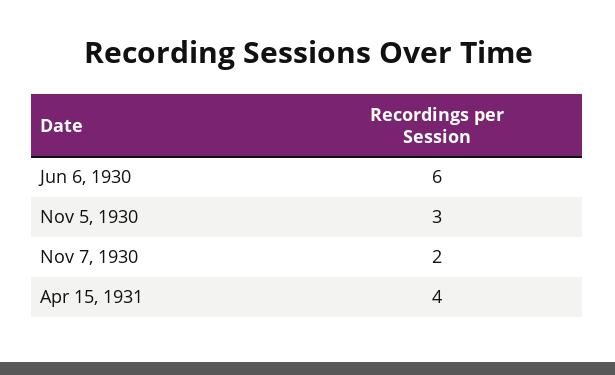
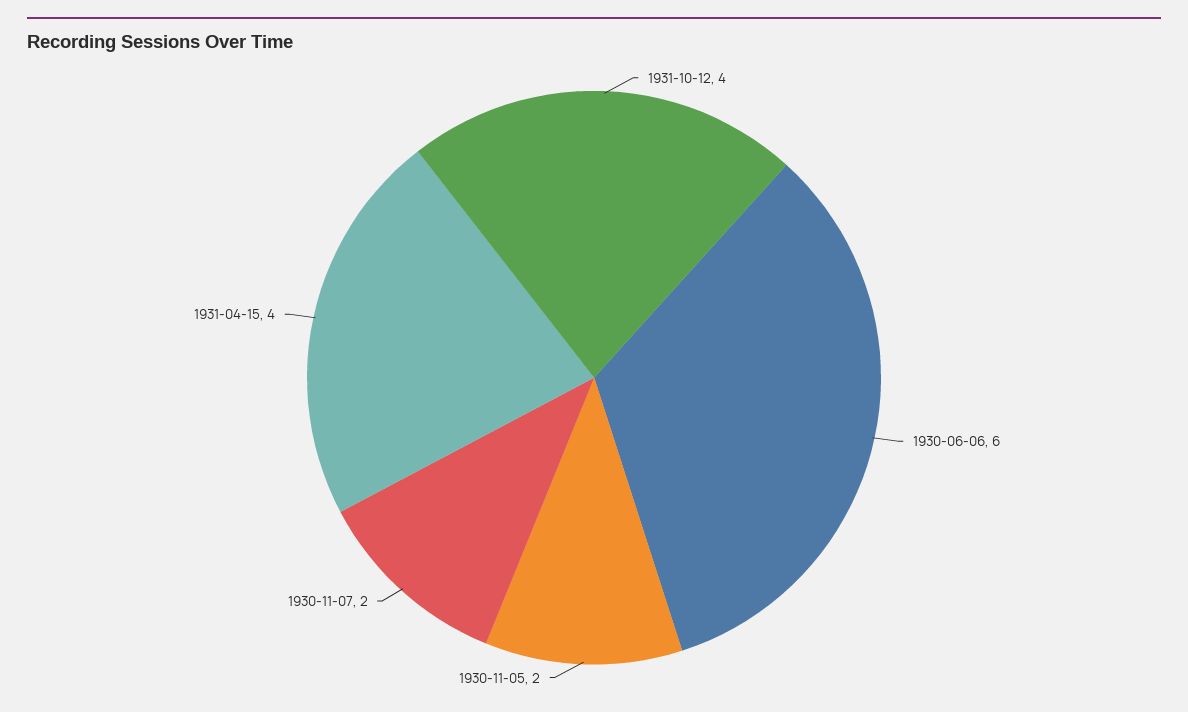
Nov 5, 1930: 3 -> 2
1931-10-12: none -> 4

